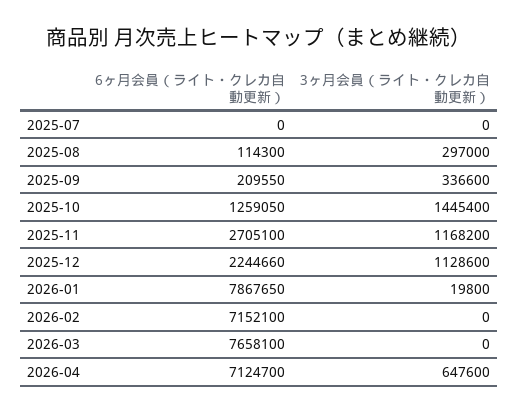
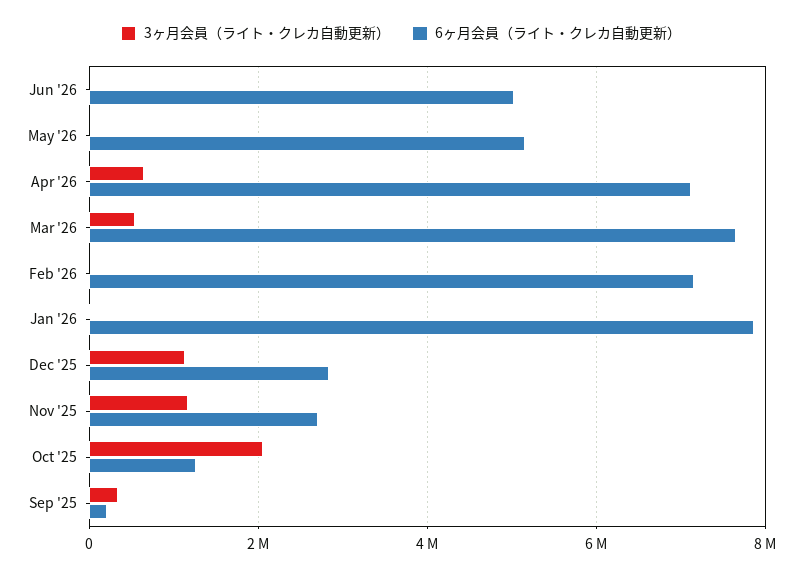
6ヶ月会員（ライト・クレカ自動更新）, 2025-07: 0 -> none
3ヶ月会員（ライト・クレカ自動更新）, 2025-07: 0 -> none
6ヶ月会員（ライト・クレカ自動更新）, 2025-08: 114300 -> none
3ヶ月会員（ライト・クレカ自動更新）, 2025-08: 297000 -> none
3ヶ月会員（ライト・クレカ自動更新）, 2025-10: 1445400 -> 2000000
6ヶ月会員（ライト・クレカ自動更新）, 2025-12: 2244660 -> 2800000
3ヶ月会員（ライト・クレカ自動更新）, 2026-03: 0 -> 600000
3ヶ月会員（ライト・クレカ自動更新）, Jun '26: none -> 0
6ヶ月会員（ライト・クレカ自動更新）, Jun '26: none -> 5000000
3ヶ月会員（ライト・クレカ自動更新）, May '26: none -> 0
6ヶ月会員（ライト・クレカ自動更新）, May '26: none -> 5200000

